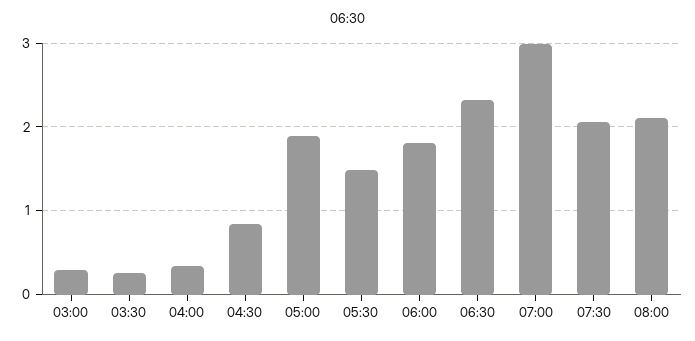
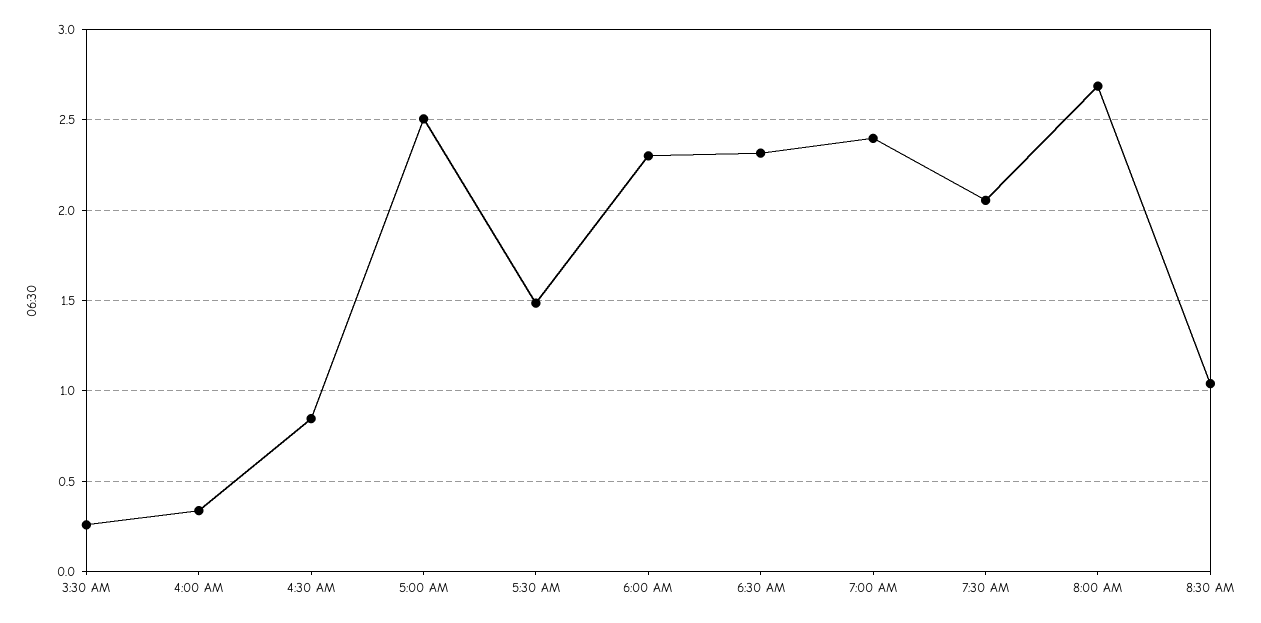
03:00: 0.3 -> none
05:00: 1.9 -> 2.5
06:00: 1.8 -> 2.3
07:00: 3 -> 2.4
08:00: 2.1 -> 2.7
8:30 AM: none -> 1.05

